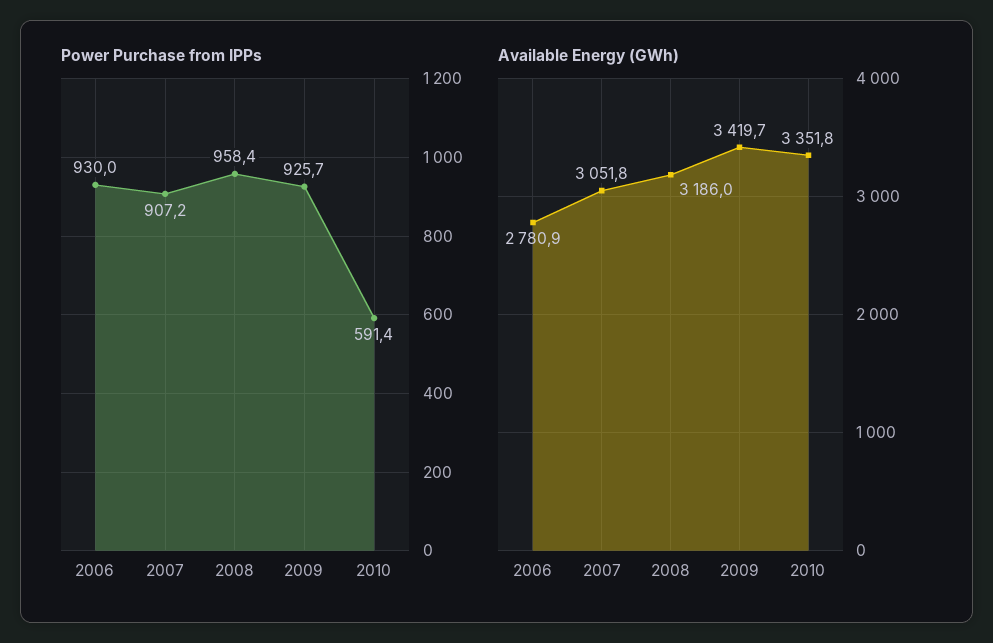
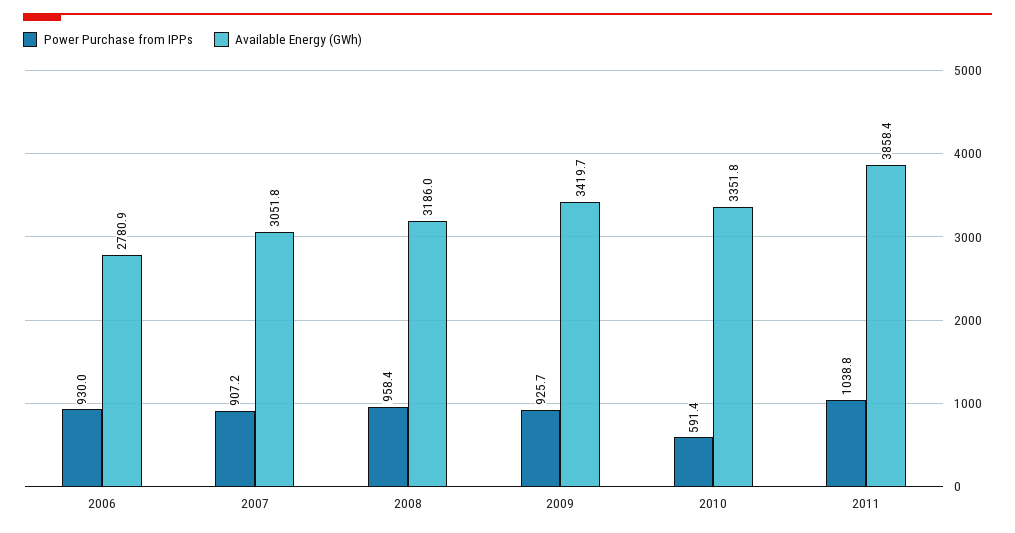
Power Purchase from IPPs, 2011: none -> 1038.8
Available Energy (GWh), 2011: none -> 3858.4

